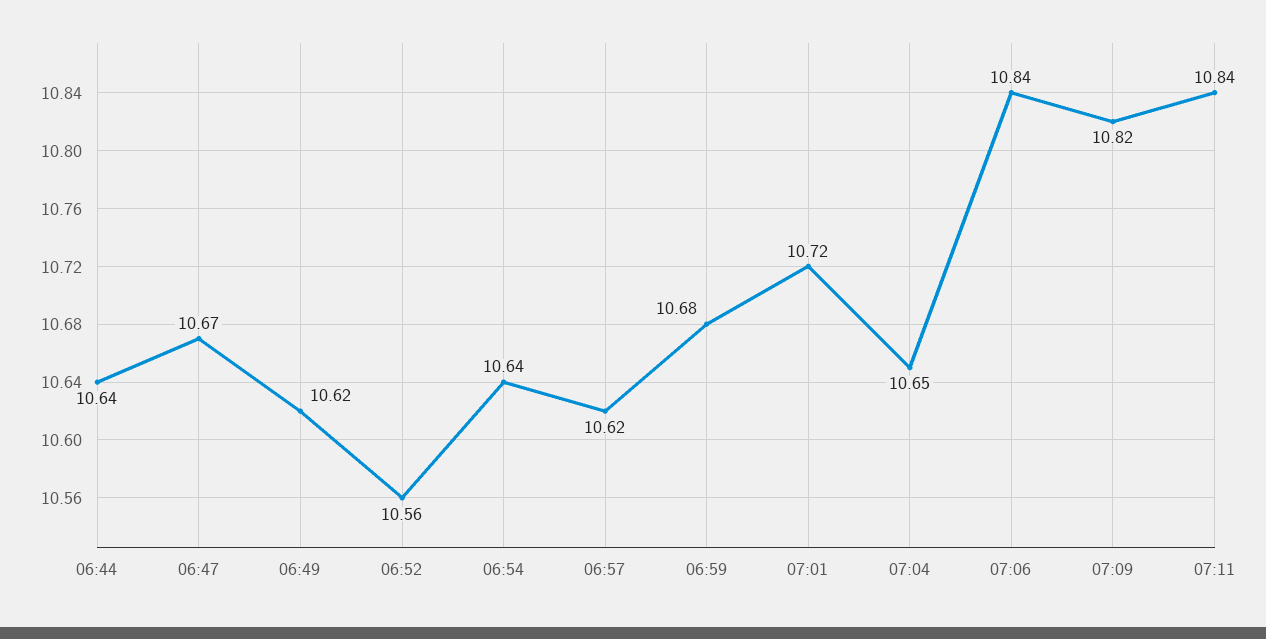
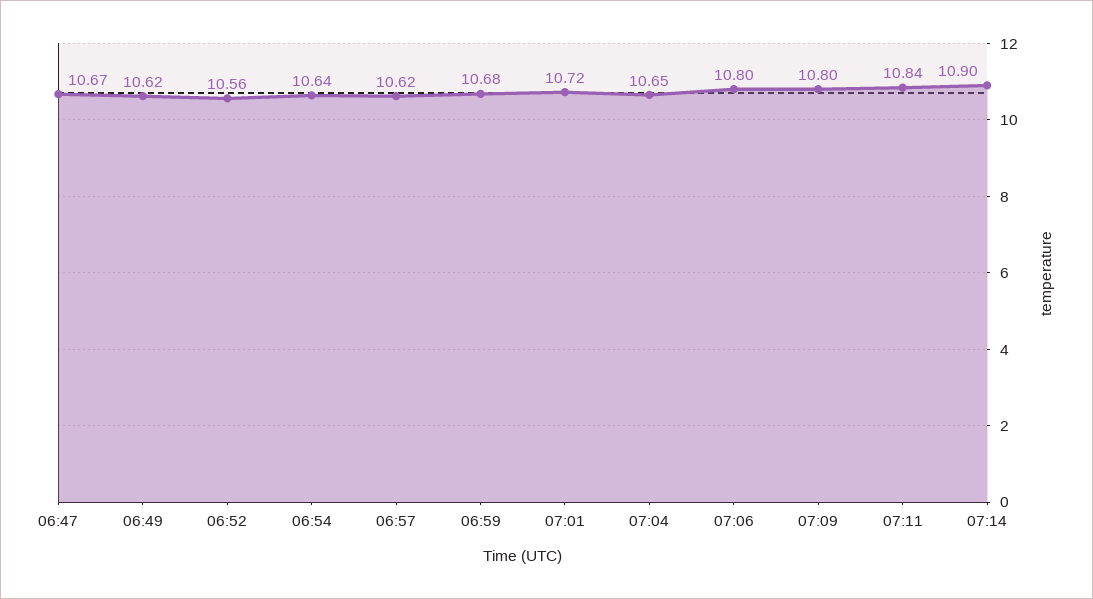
06:44: 10.64 -> none
07:06: 10.84 -> 10.8
07:09: 10.82 -> 10.8
07:14: none -> 10.9

